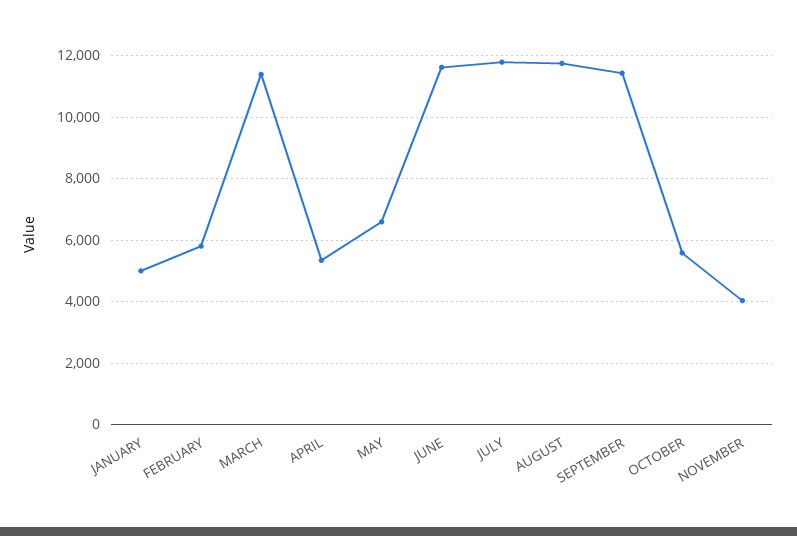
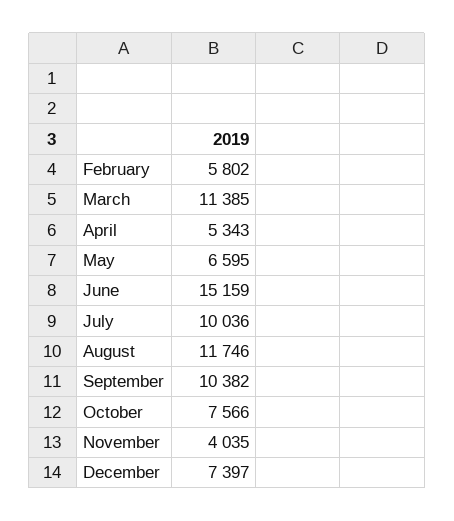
JANUARY: 5000 -> none
JUNE: 11600 -> 15159
JULY: 11800 -> 10036
SEPTEMBER: 11400 -> 10382
OCTOBER: 5600 -> 7566
December: none -> 7397

